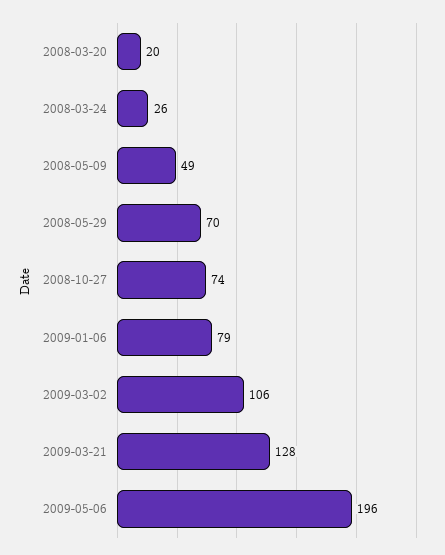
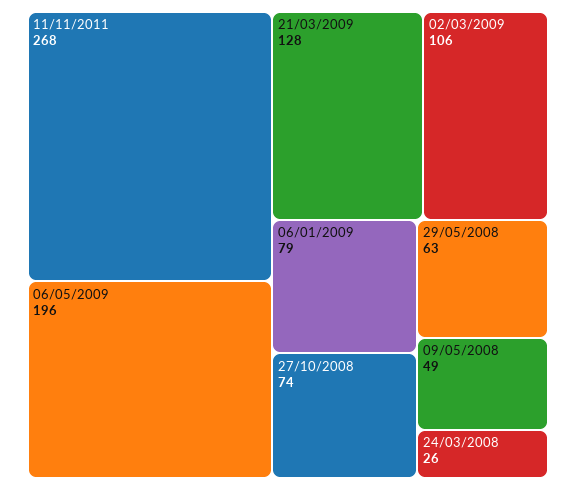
2008-03-20: 20 -> none
2008-05-29: 70 -> 63
11/11/2011: none -> 268

